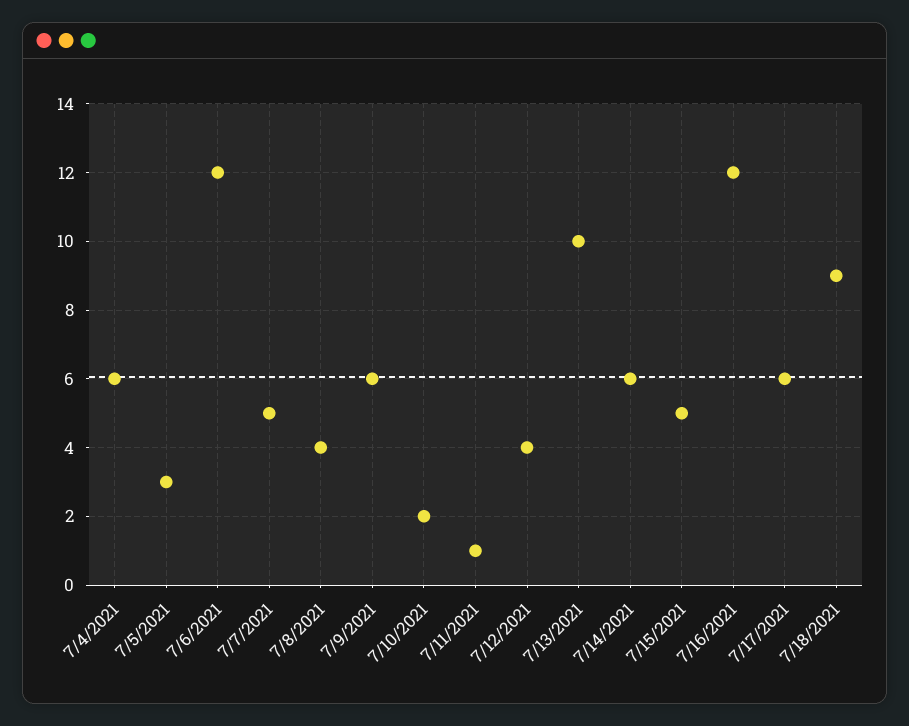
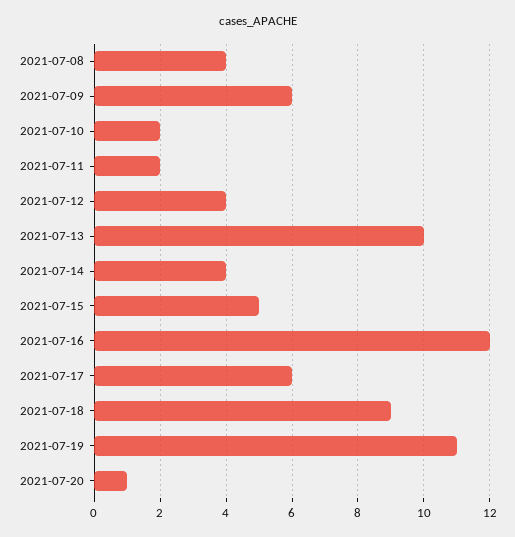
7/4/2021: 6 -> none
7/5/2021: 3 -> none
7/6/2021: 12 -> none
7/7/2021: 5 -> none
7/11/2021: 1 -> 2
7/14/2021: 6 -> 4
2021-07-19: none -> 11
2021-07-20: none -> 1

